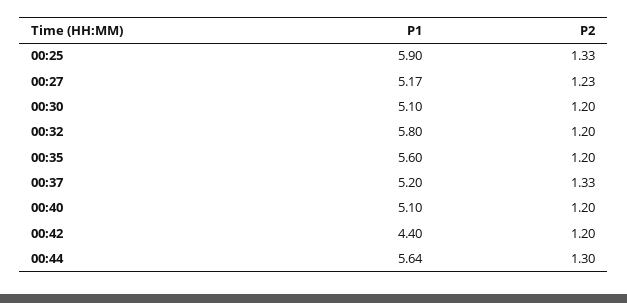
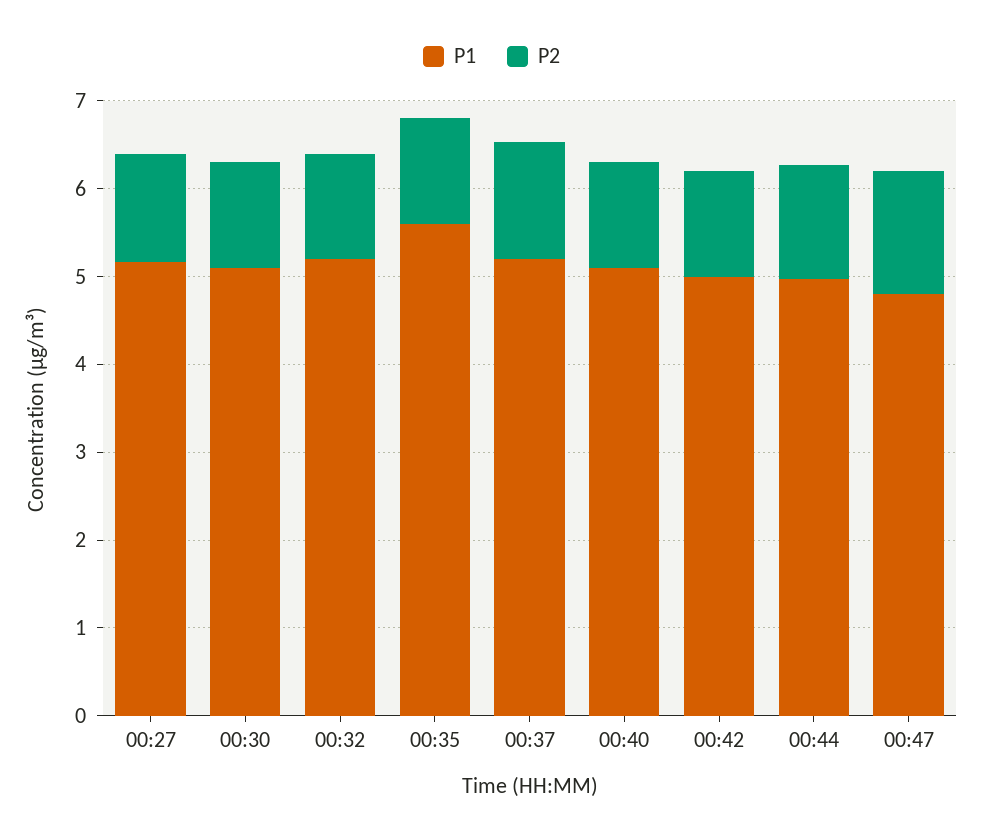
P1, 00:25: 5.9 -> none
P2, 00:25: 1.33 -> none
P1, 00:32: 5.8 -> 5.2
P1, 00:42: 4.4 -> 5
P1, 00:44: 5.64 -> 5
P1, 00:47: none -> 4.8
P2, 00:47: none -> 1.4

